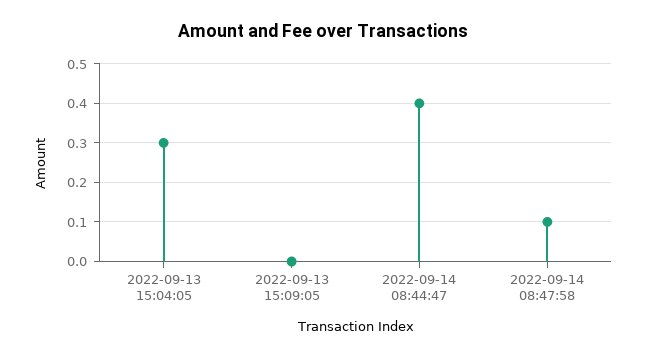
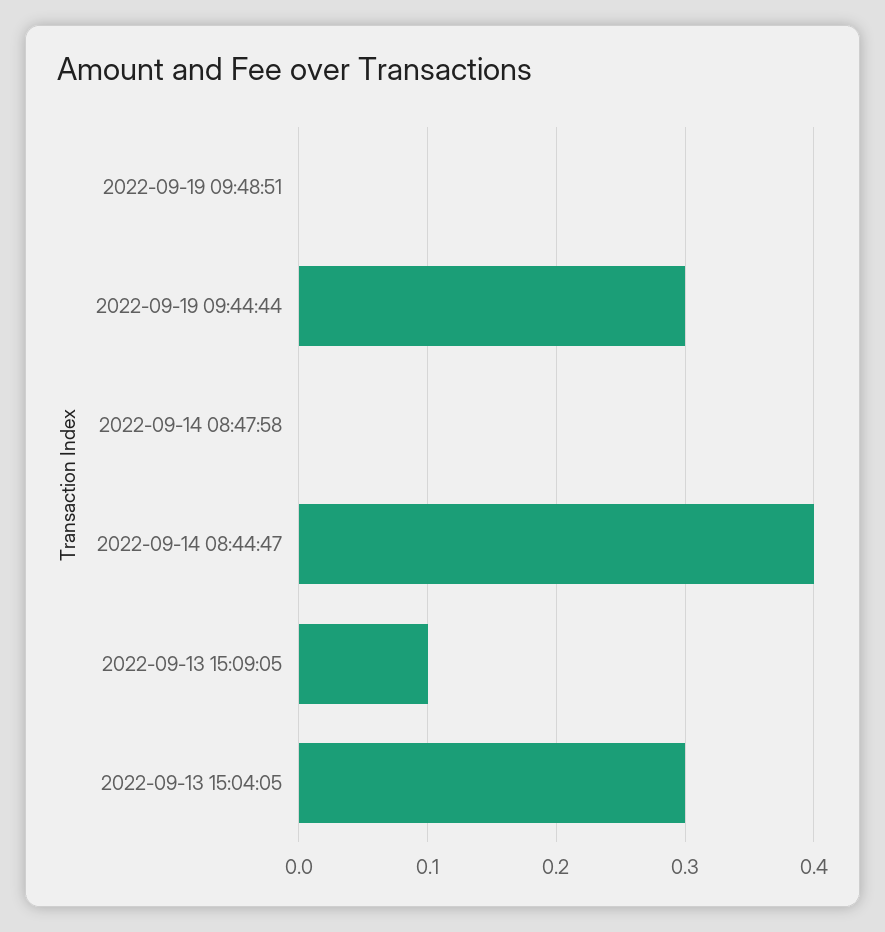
2022-09-13 15:09:05: 0 -> 0.1
2022-09-14 08:47:58: 0.1 -> 0
2022-09-19 09:48:51: none -> 0
2022-09-19 09:44:44: none -> 0.3

